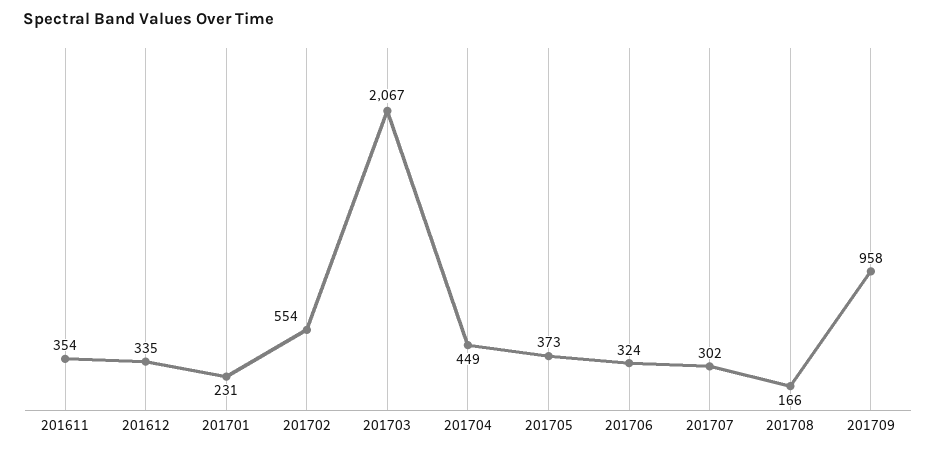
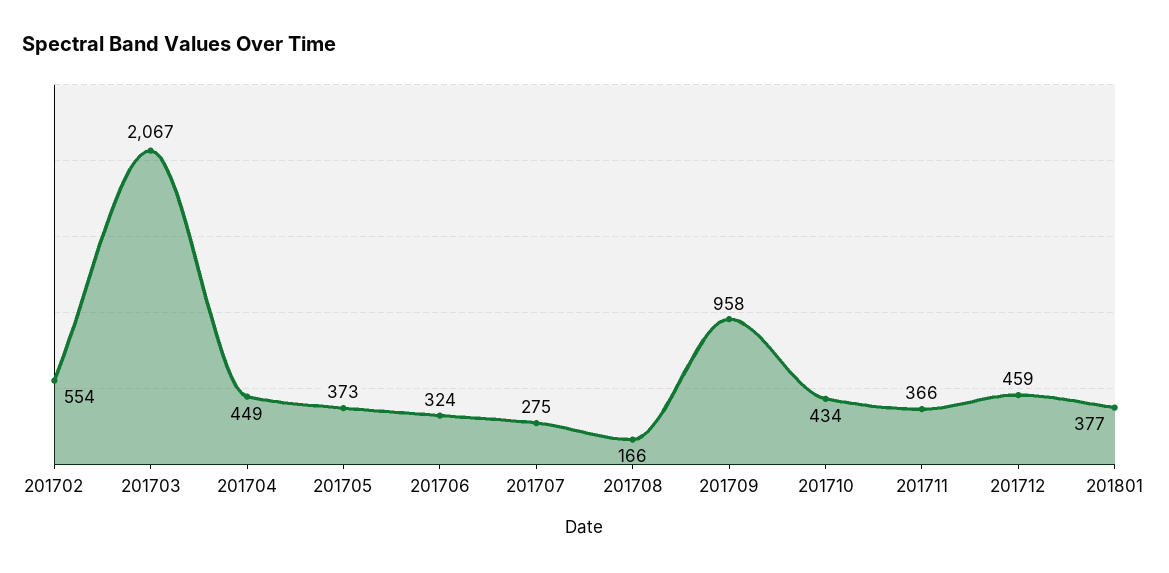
201611: 354 -> none
201612: 335 -> none
201701: 231 -> none
201707: 302 -> 275
201710: none -> 434
201711: none -> 366
201712: none -> 459
201801: none -> 377

